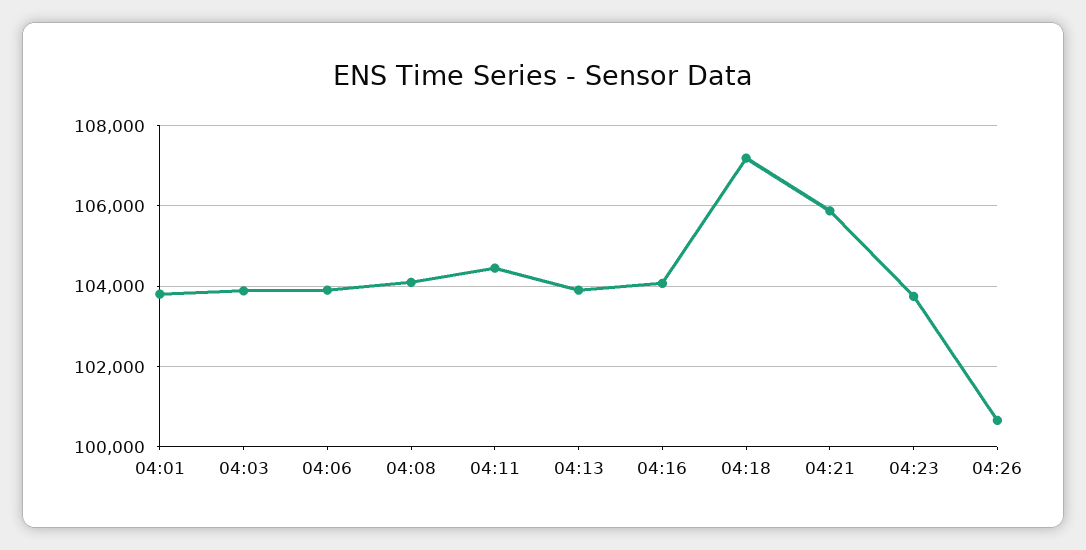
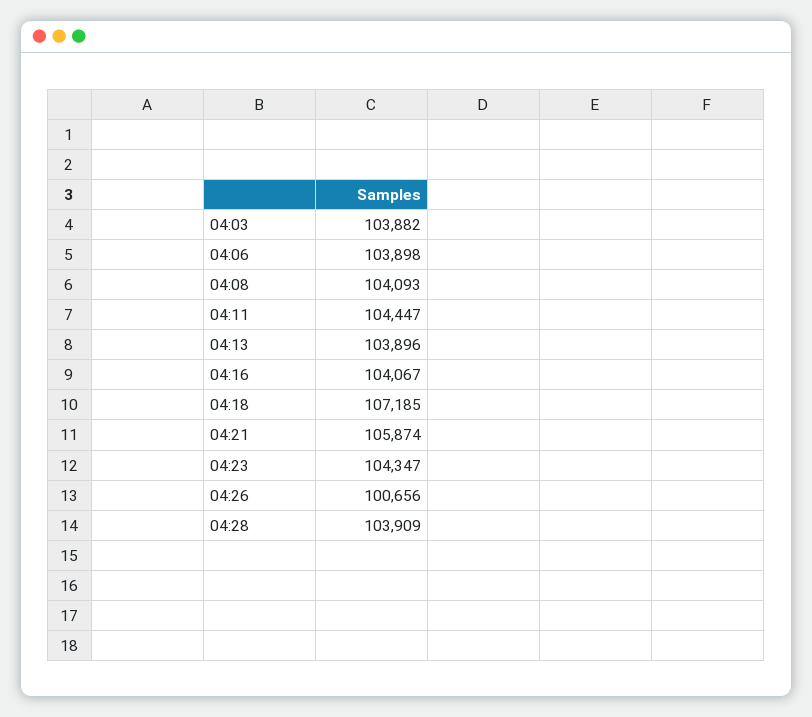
04:01: 103800 -> none
04:23: 103800 -> 104347
04:28: none -> 103909

